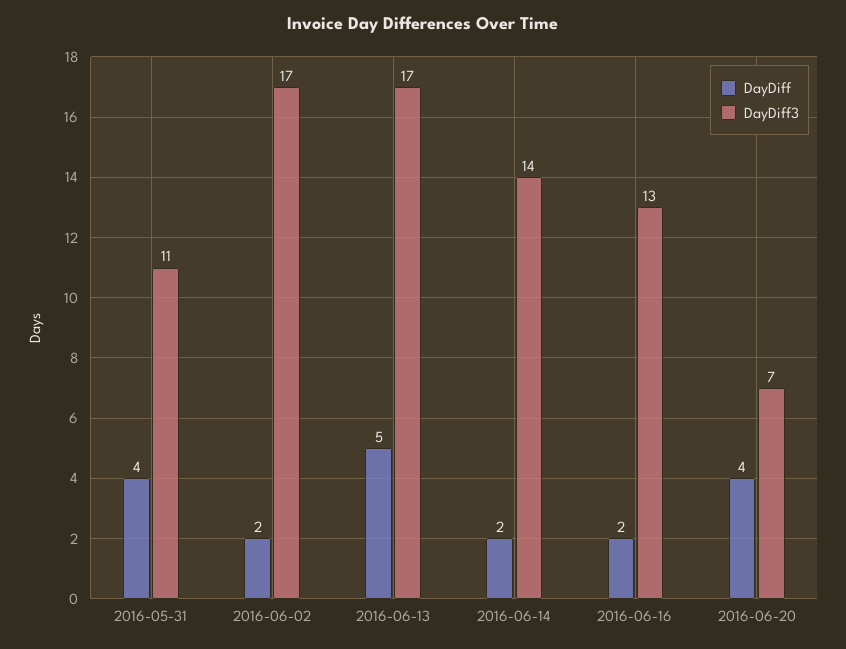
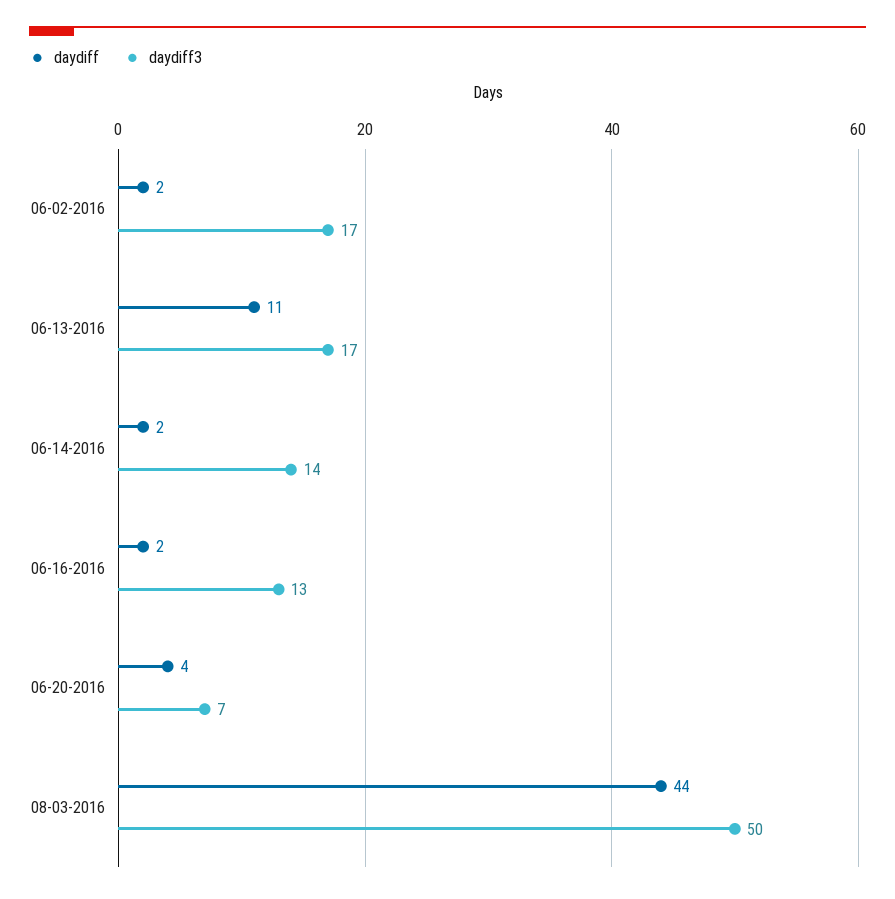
DayDiff, 2016-05-31: 4 -> none
DayDiff3, 2016-05-31: 11 -> none
DayDiff, 2016-06-13: 5 -> 11
DayDiff, 08-03-2016: none -> 44
DayDiff3, 08-03-2016: none -> 50

